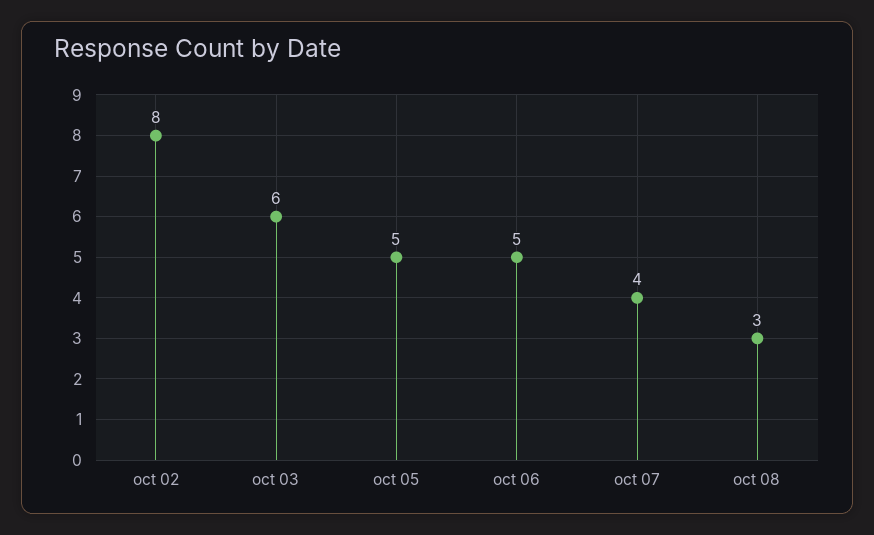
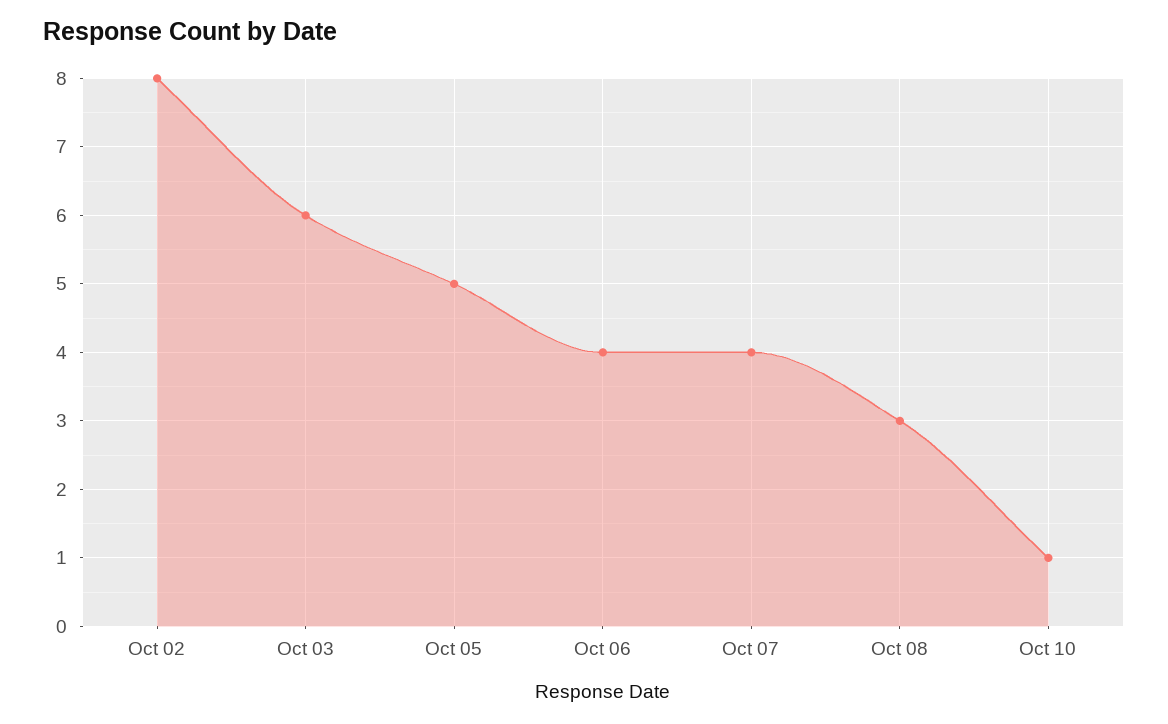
oct 06: 5 -> 4
Oct 10: none -> 1

